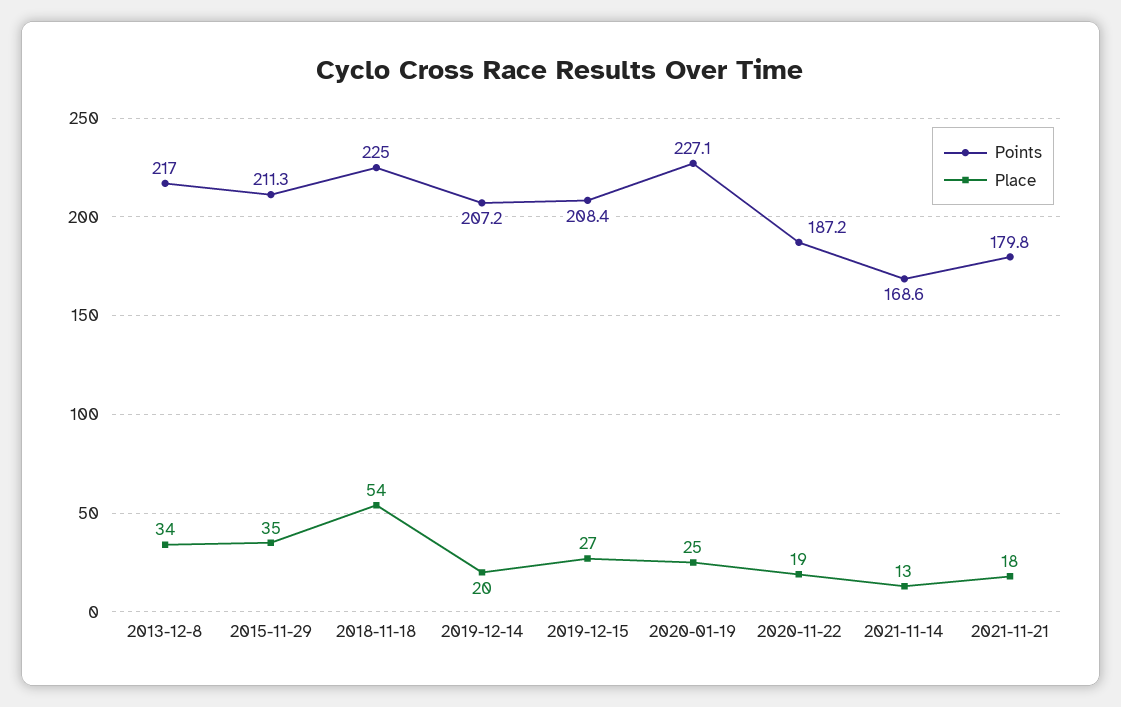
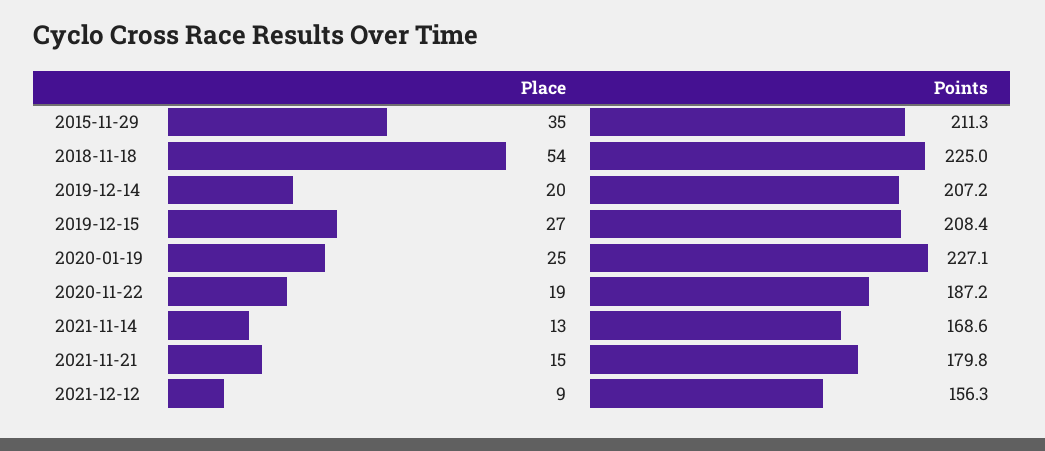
Points, 2013-12-8: 217 -> none
Place, 2013-12-8: 34 -> none
Place, 2021-11-21: 18 -> 15
Place, 2021-12-12: none -> 9
Points, 2021-12-12: none -> 156.3

